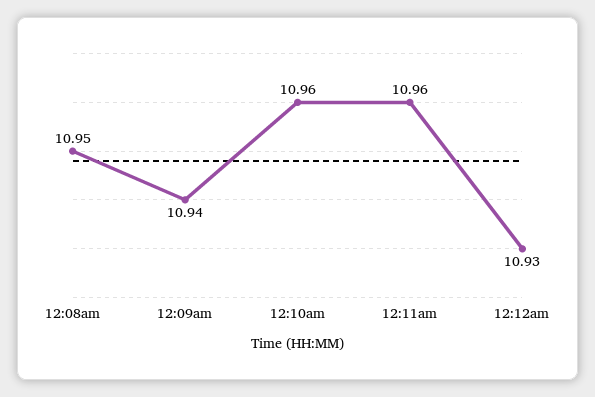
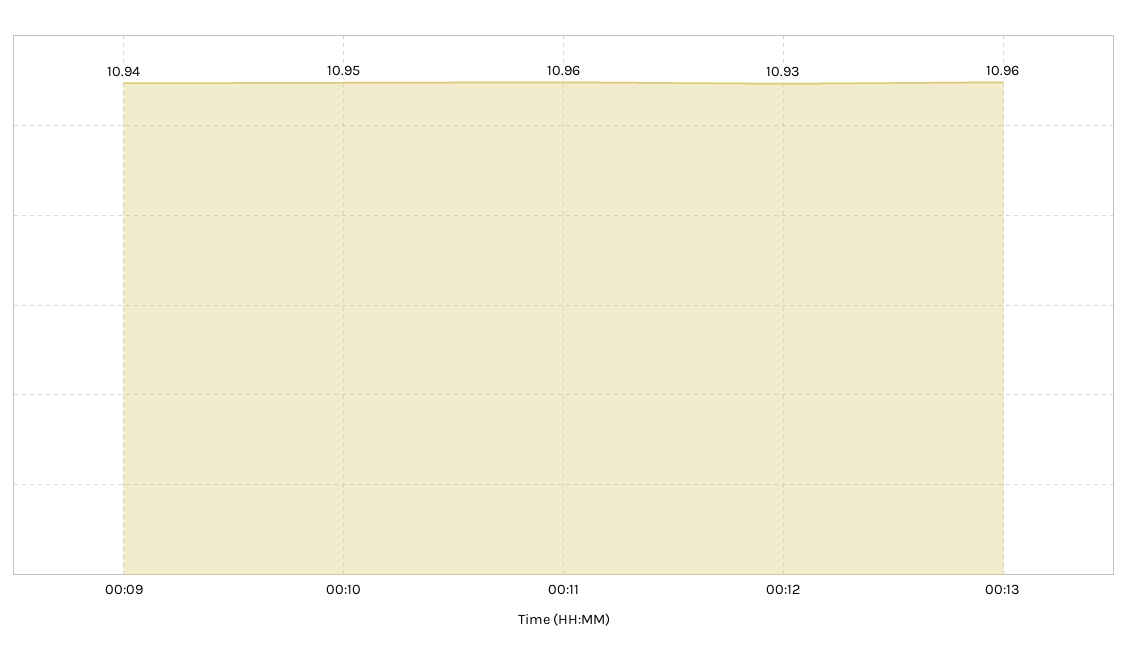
12:08am: 10.95 -> none
12:10am: 10.96 -> 10.95
00:13: none -> 10.96

